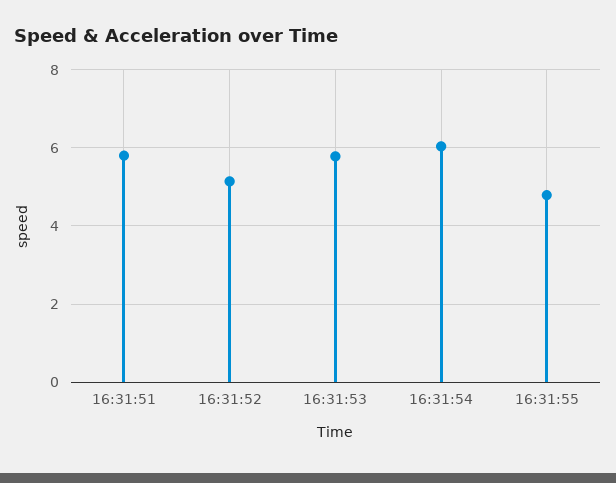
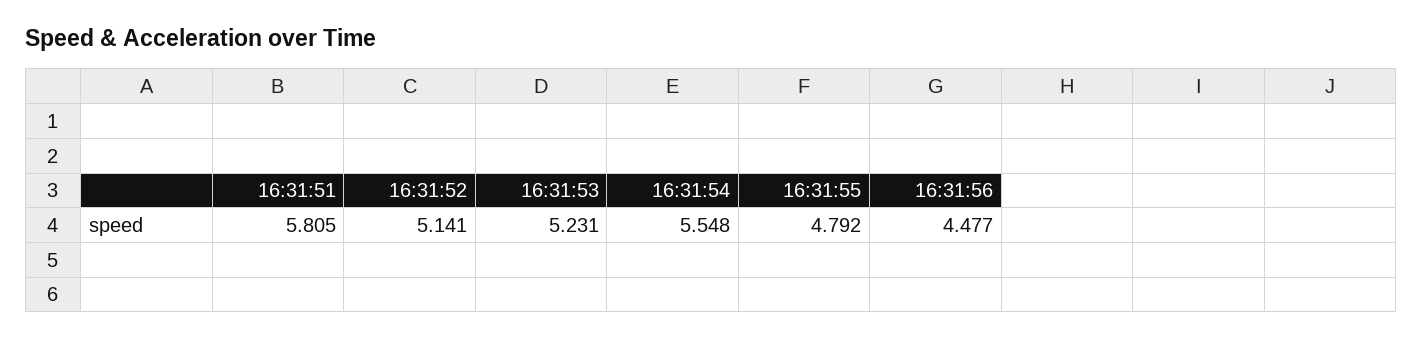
16:31:53: 5.8 -> 5.231
16:31:54: 6 -> 5.548
16:31:56: none -> 4.477

